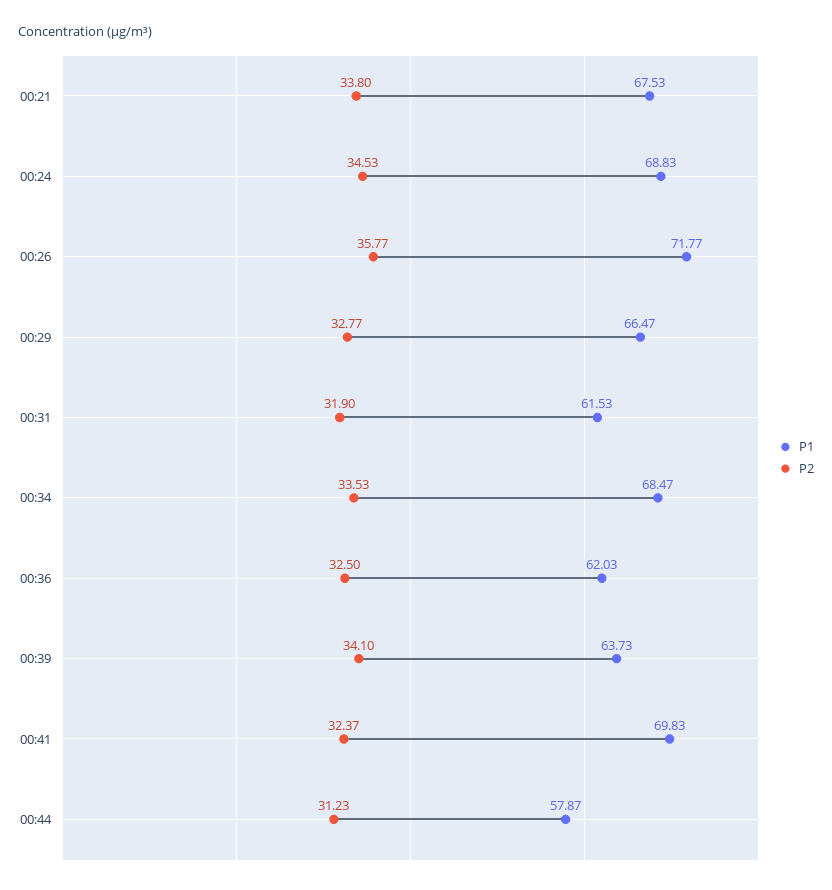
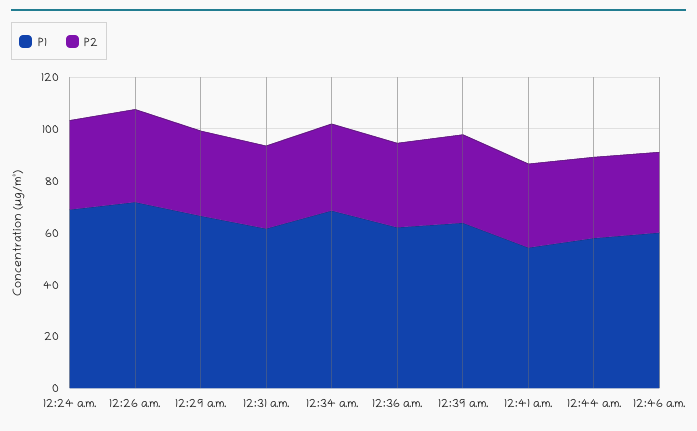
P1, 00:21: 67.53 -> none
P2, 00:21: 33.8 -> none
P1, 00:41: 69.83 -> 55
P1, 12:46 a.m.: none -> 60
P2, 12:46 a.m.: none -> 30

